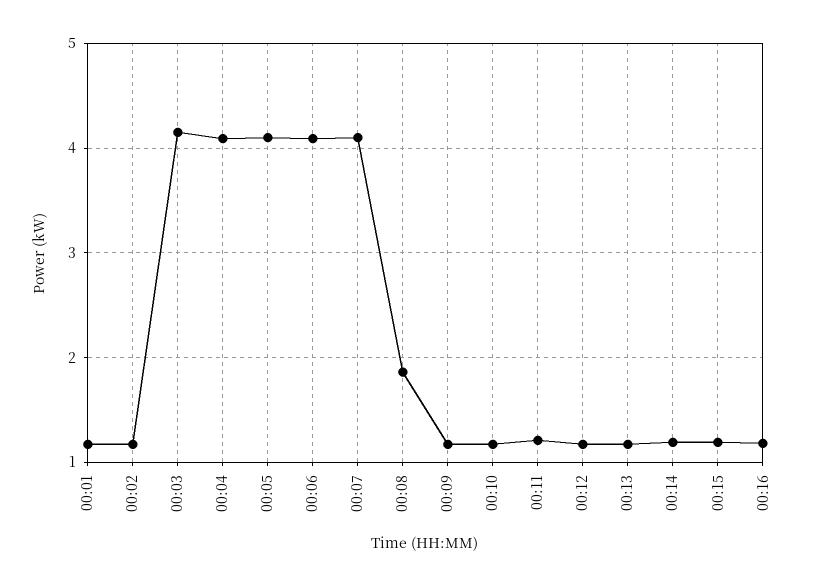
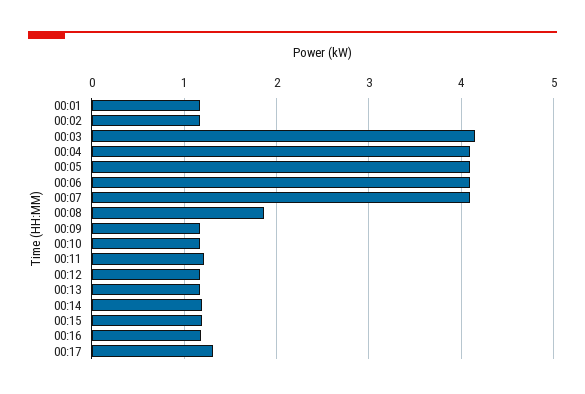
00:17: none -> 1.3

